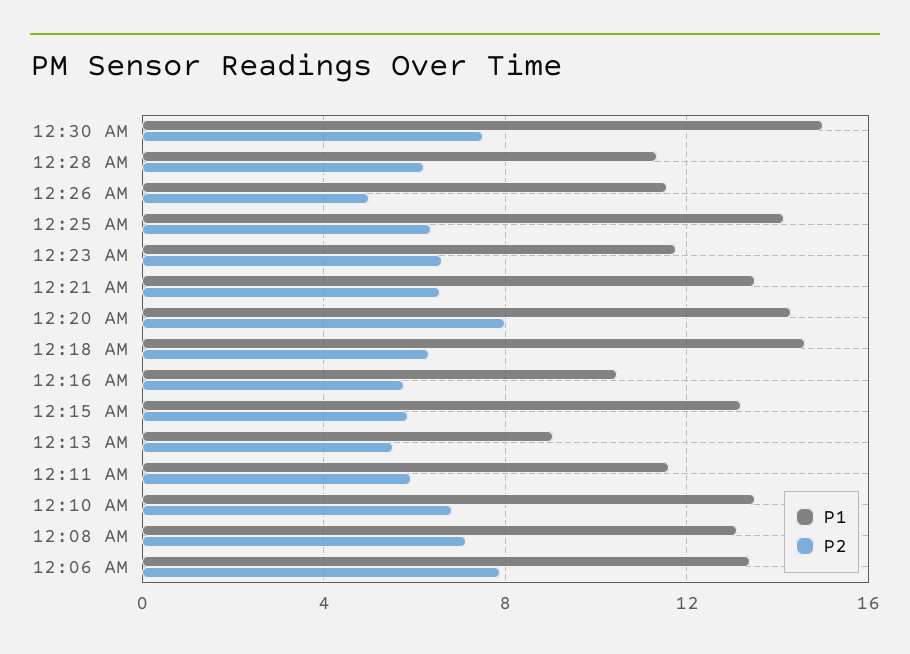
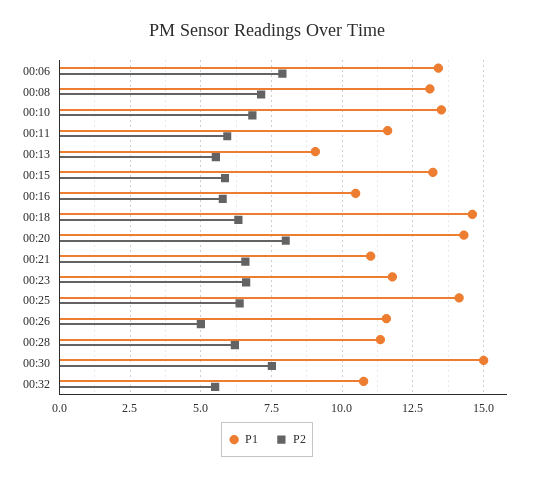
P1, 12:21 AM: 13.5 -> 11
P1, 00:32: none -> 10.75
P2, 00:32: none -> 5.5

